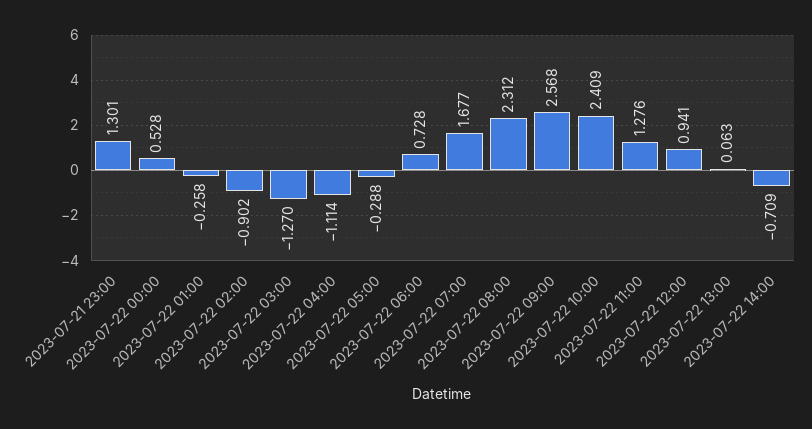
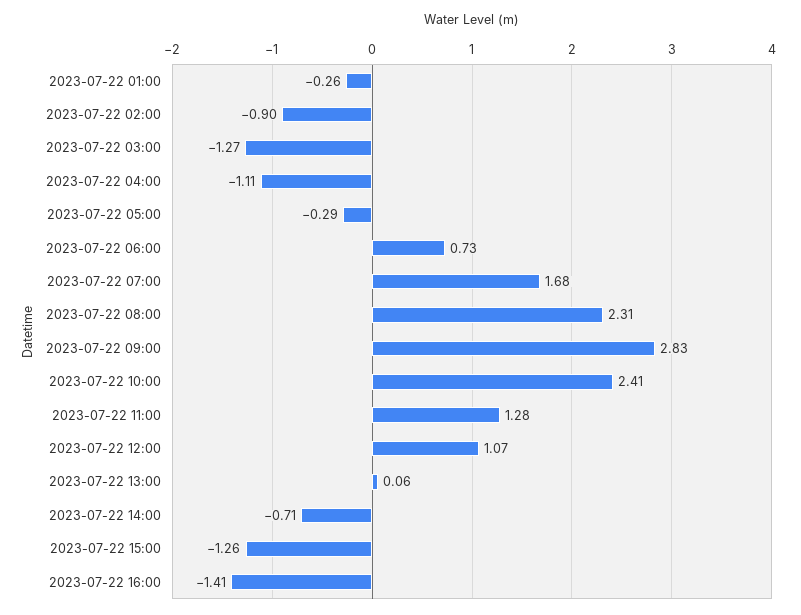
2023-07-21 23:00: 1.301 -> none
2023-07-22 00:00: 0.528 -> none
2023-07-22 09:00: 2.568 -> 2.83
2023-07-22 12:00: 0.941 -> 1.07
2023-07-22 15:00: none -> -1.26
2023-07-22 16:00: none -> -1.41

